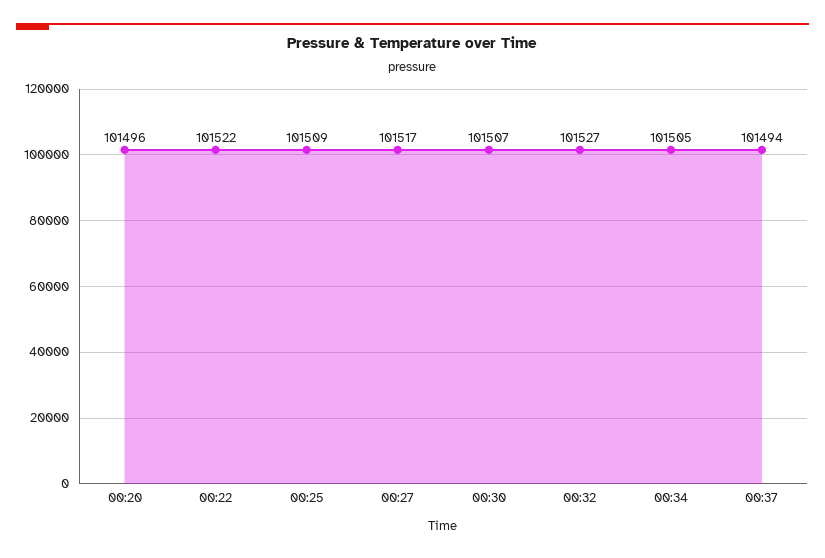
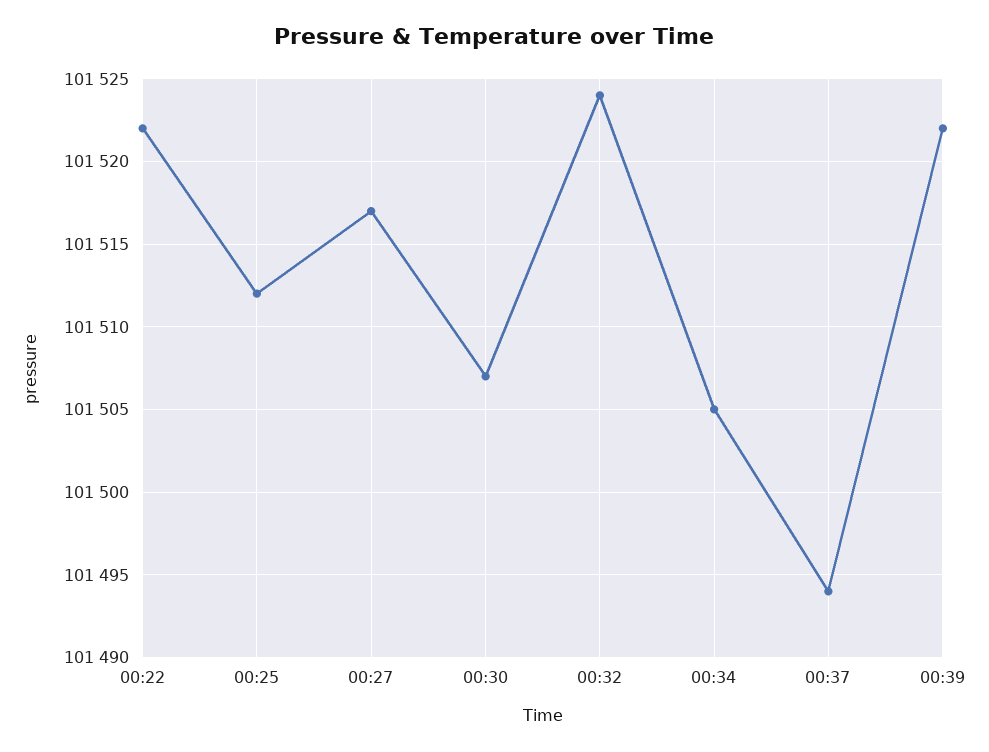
00:20: 101496 -> none
00:25: 101509 -> 101512
00:32: 101527 -> 101524
00:39: none -> 101522

